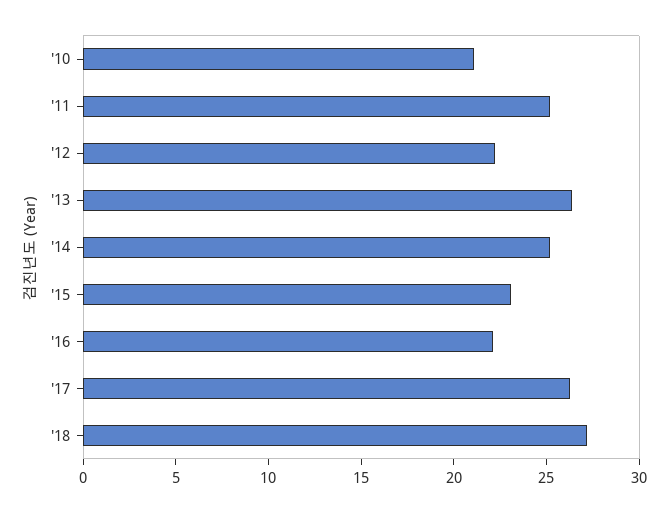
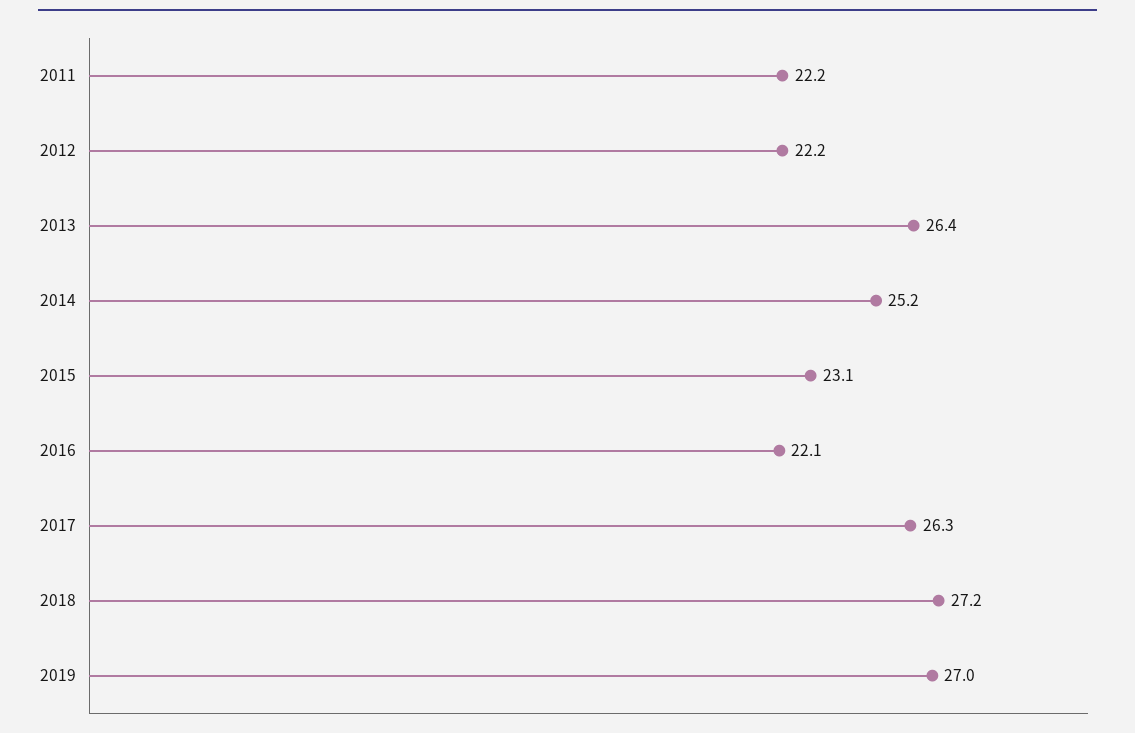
'10: 21 -> none
'11: 25 -> 22.2
2019: none -> 27

